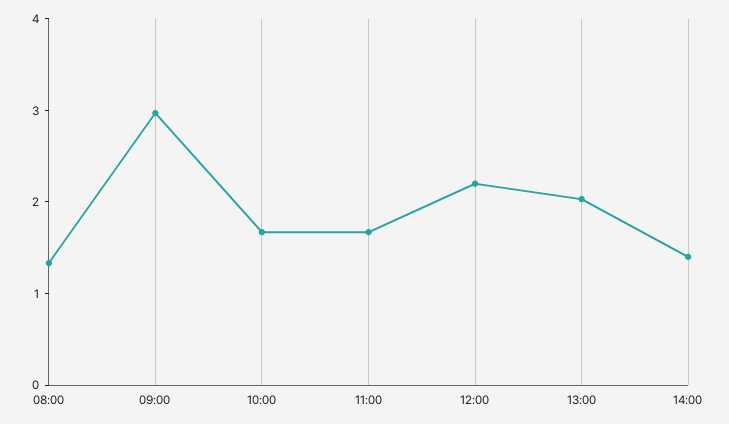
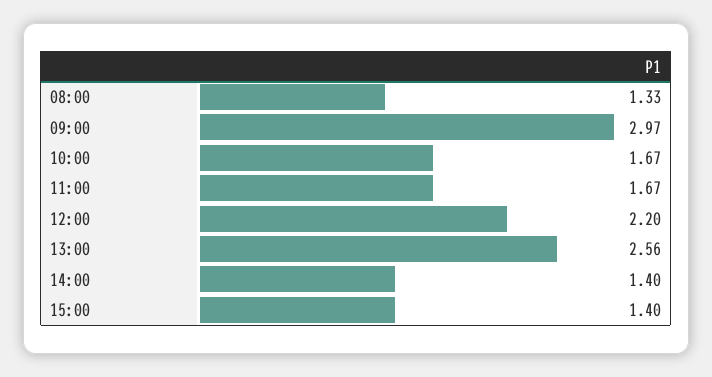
13:00: 2 -> 2.56
15:00: none -> 1.4

